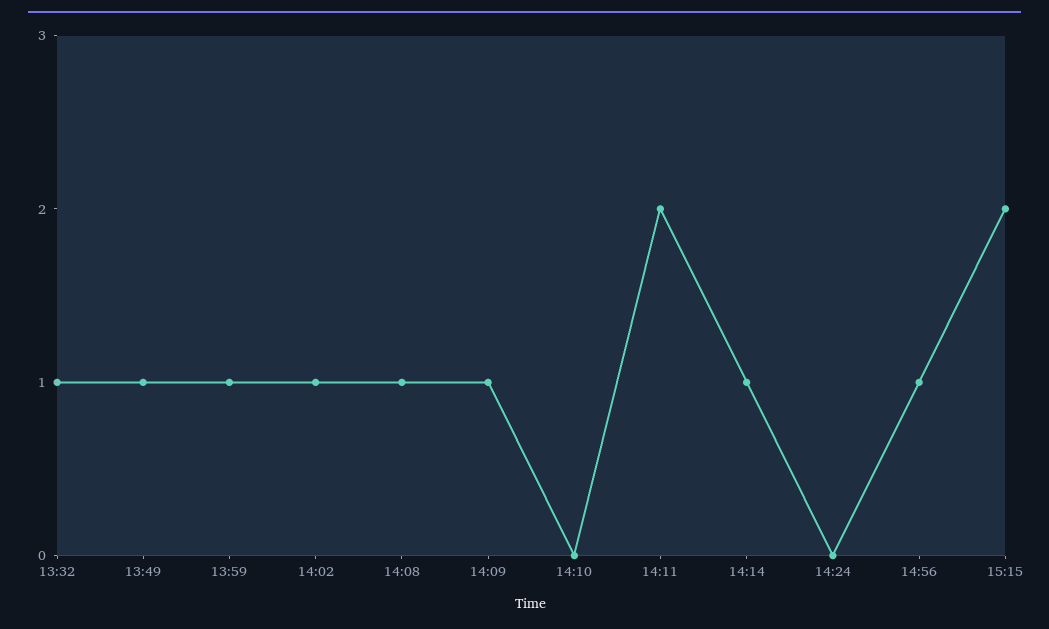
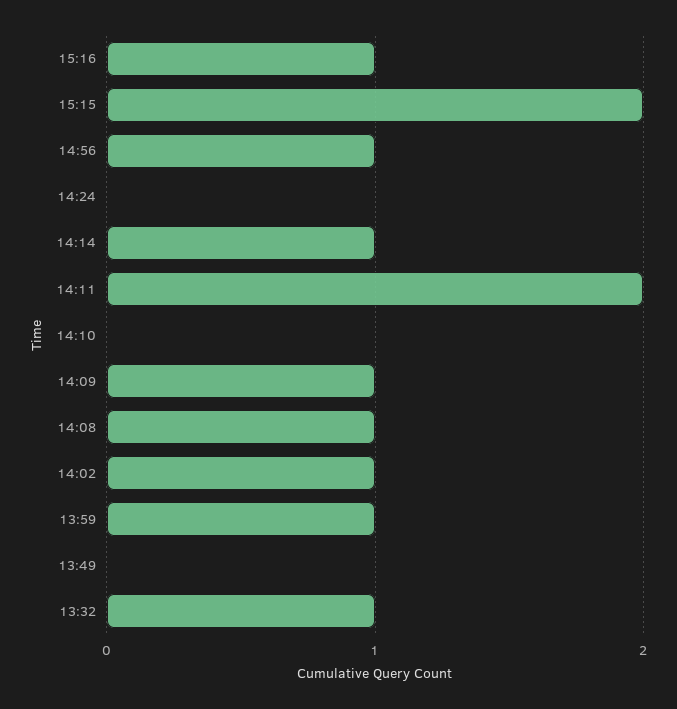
13:49: 1 -> 0
15:16: none -> 1

